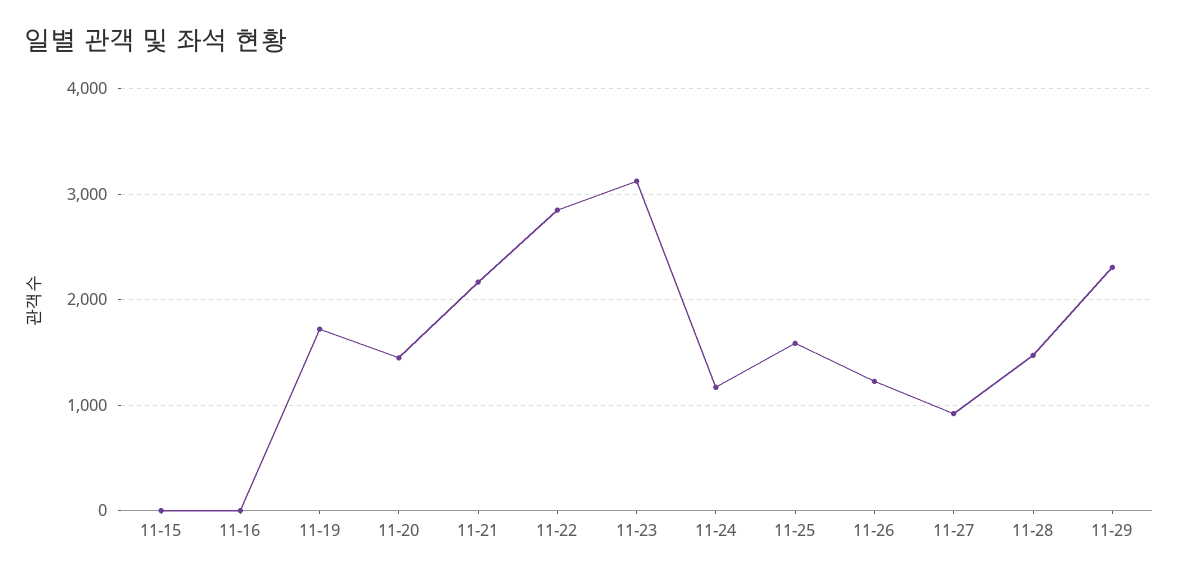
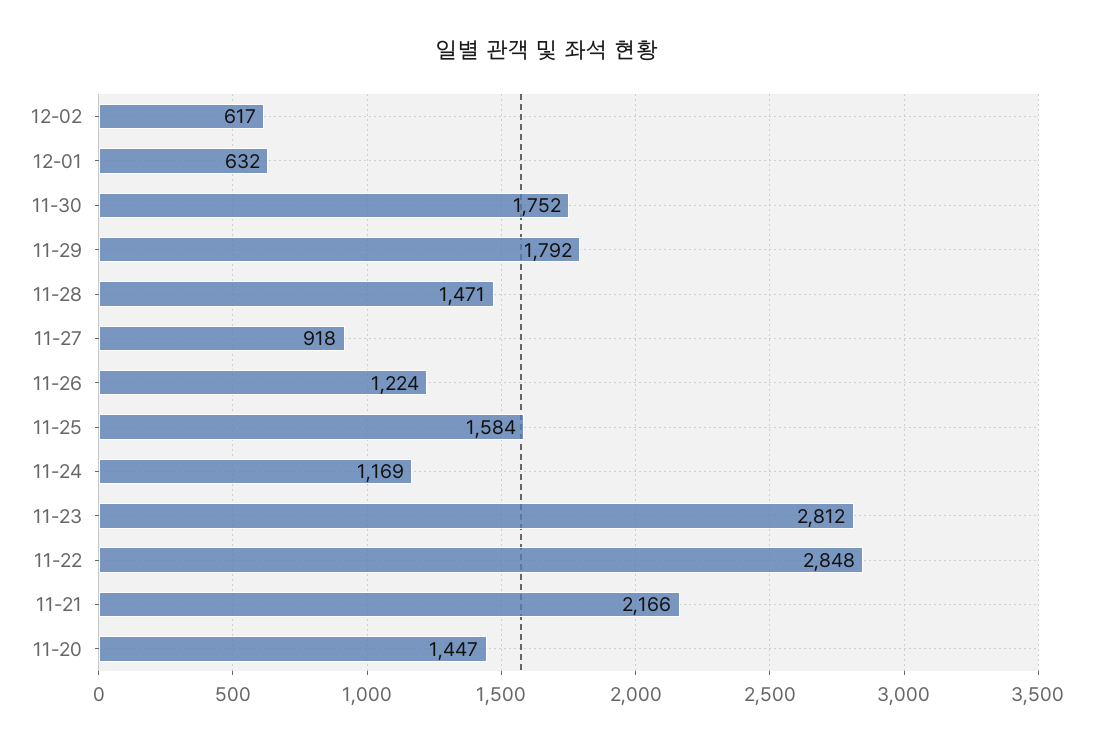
11-15: 0 -> none
11-16: 0 -> none
11-19: 1700 -> none
11-23: 3100 -> 2812
11-29: 2300 -> 1792
12-02: none -> 617
12-01: none -> 632
11-30: none -> 1752

